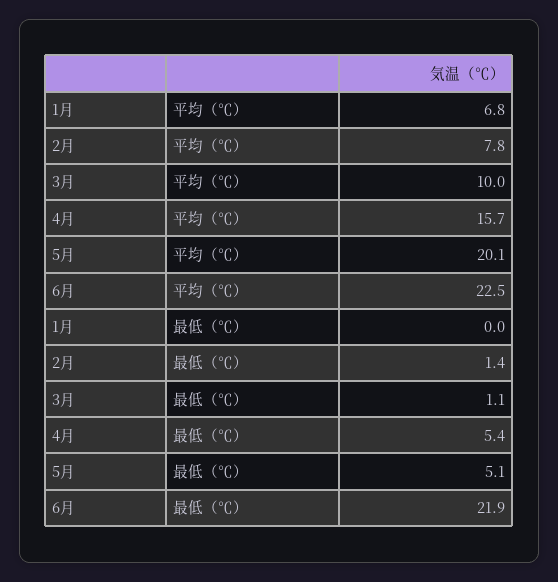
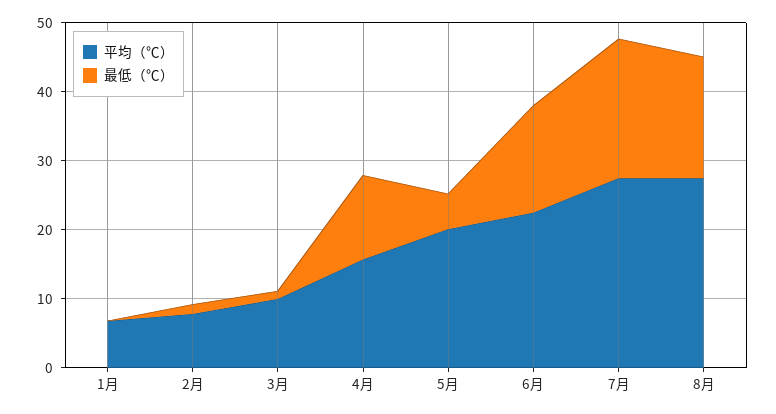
最低（℃）, 4月: 5.4 -> 12
最低（℃）, 6月: 21.9 -> 16
平均（℃）, 7月: none -> 28
最低（℃）, 7月: none -> 20
平均（℃）, 8月: none -> 28
最低（℃）, 8月: none -> 18

